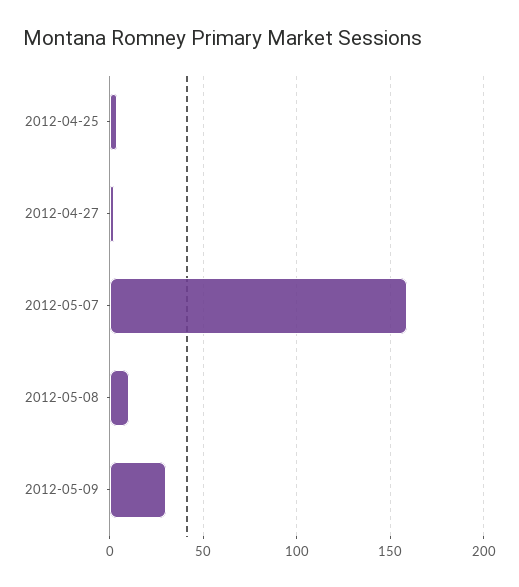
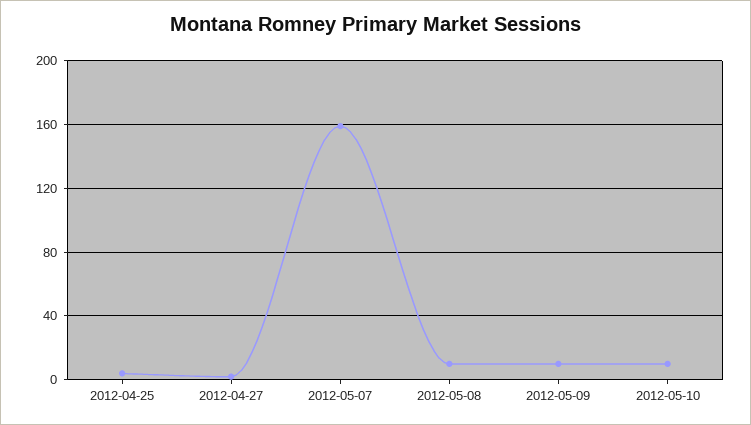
2012-05-09: 30 -> 10
2012-05-10: none -> 10

